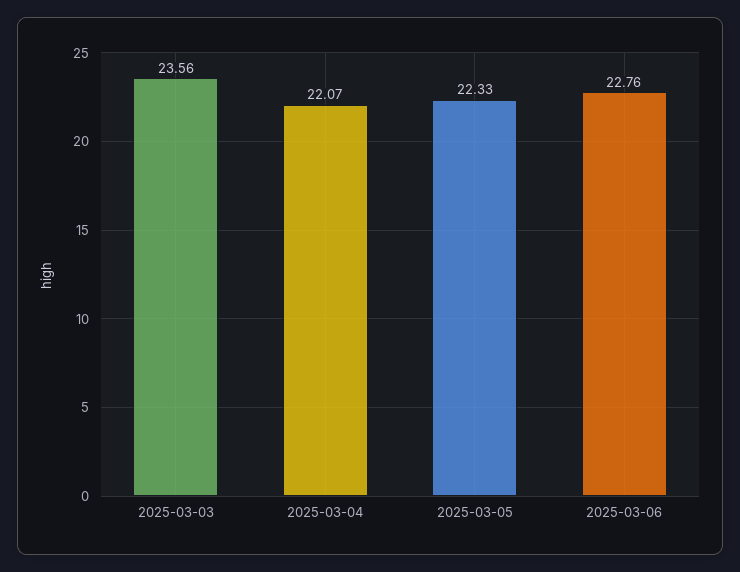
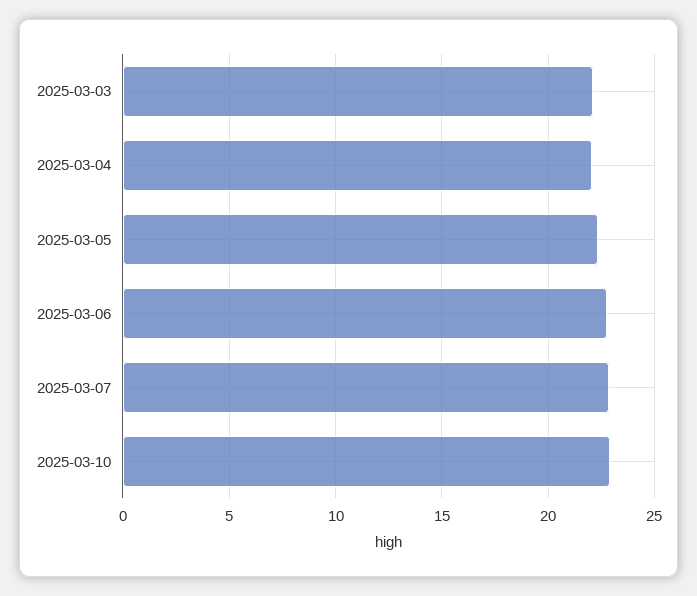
2025-03-03: 23.56 -> 22
2025-03-07: none -> 23
2025-03-10: none -> 23

